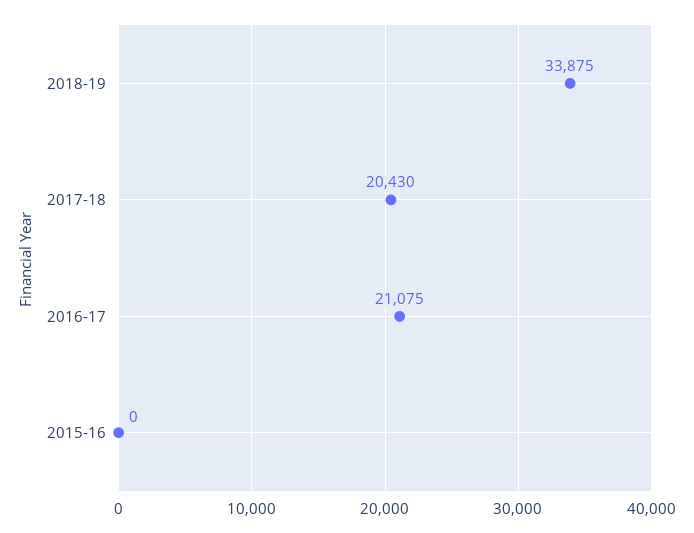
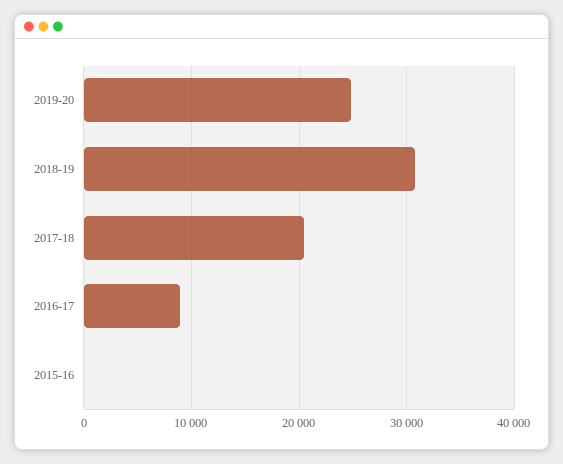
2018-19: 33875 -> 31000
2016-17: 21075 -> 9000
2019-20: none -> 25000

